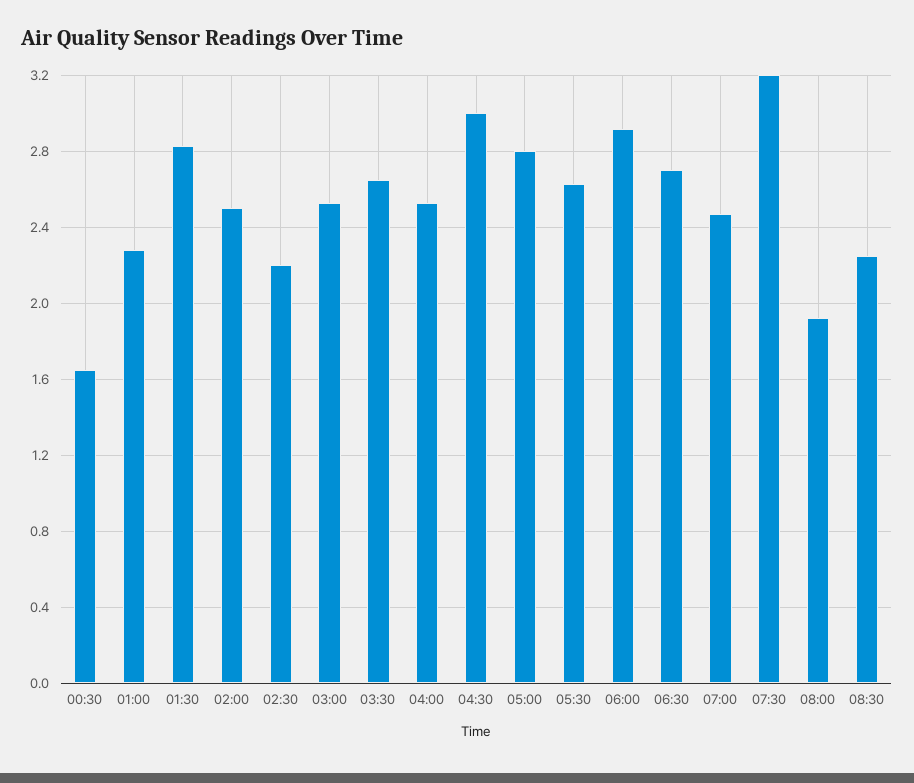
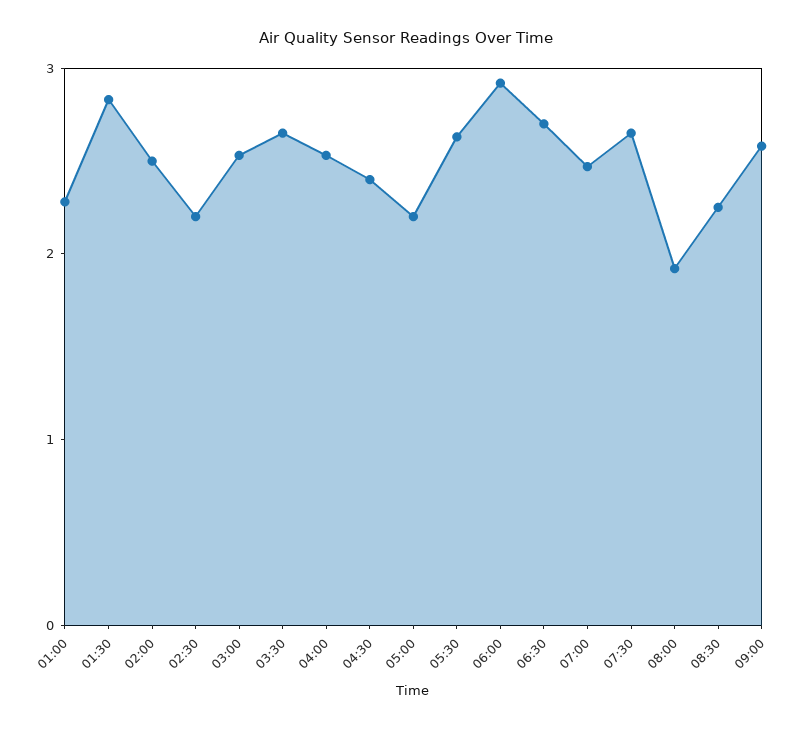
00:30: 1.65 -> none
04:30: 3 -> 2.4
05:00: 2.8 -> 2.2
07:30: 3.2 -> 2.6
09:00: none -> 2.6

